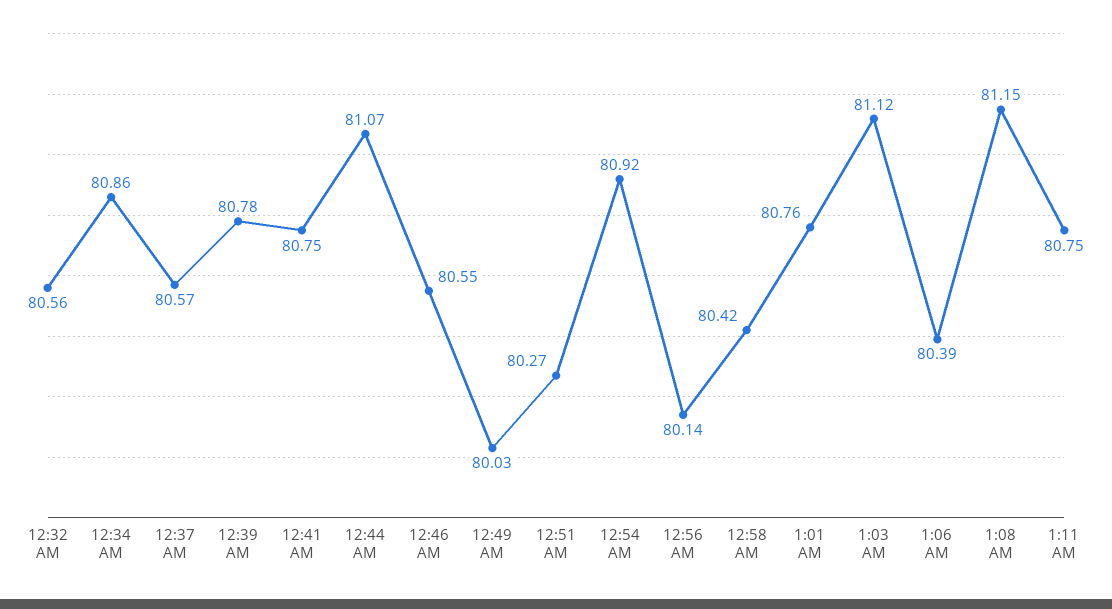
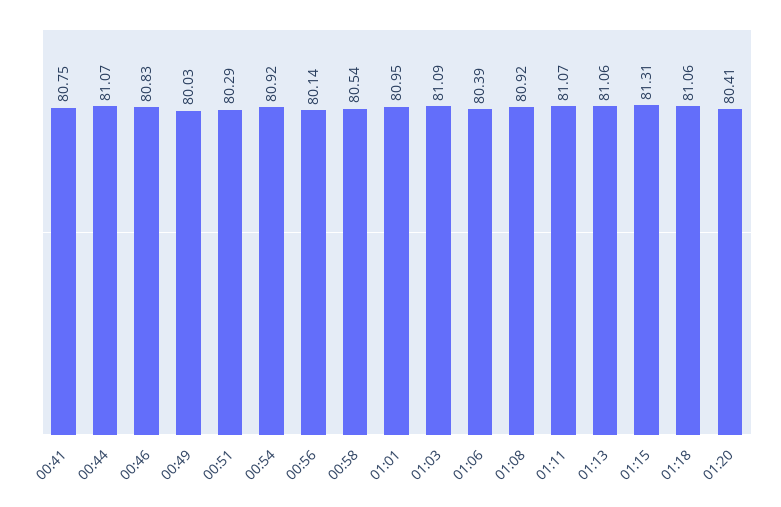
12:32 AM: 80.56 -> none
12:34 AM: 80.86 -> none
12:37 AM: 80.57 -> none
12:39 AM: 80.78 -> none
12:46 AM: 80.55 -> 80.83
12:51 AM: 80.27 -> 80.29
12:58 AM: 80.42 -> 80.54
1:01 AM: 80.76 -> 80.95
1:03 AM: 81.12 -> 81.09
1:08 AM: 81.15 -> 80.92
1:11 AM: 80.75 -> 81.07
01:13: none -> 81.06
01:15: none -> 81.31
01:18: none -> 81.06
01:20: none -> 80.41

